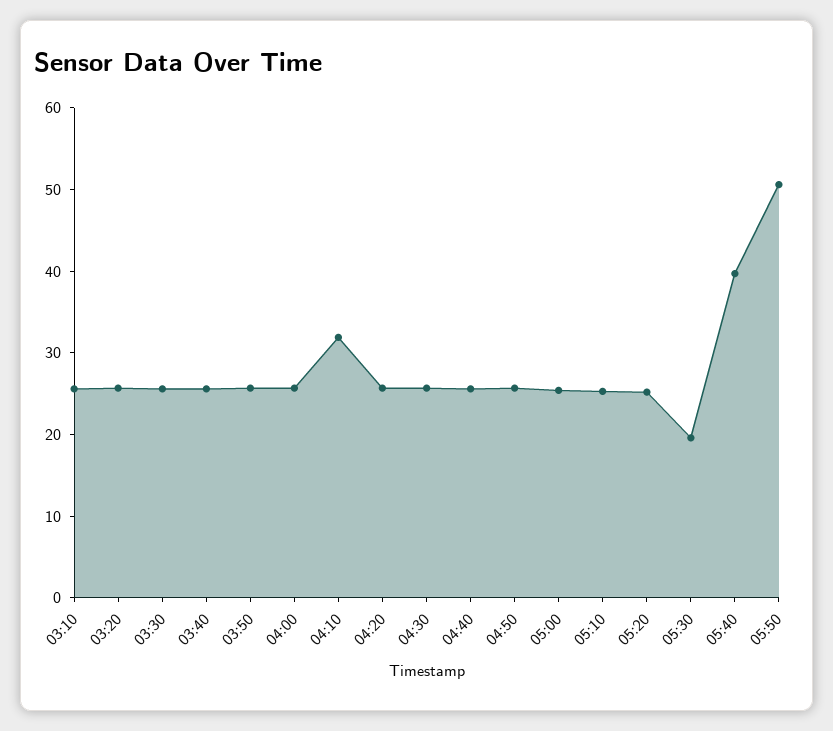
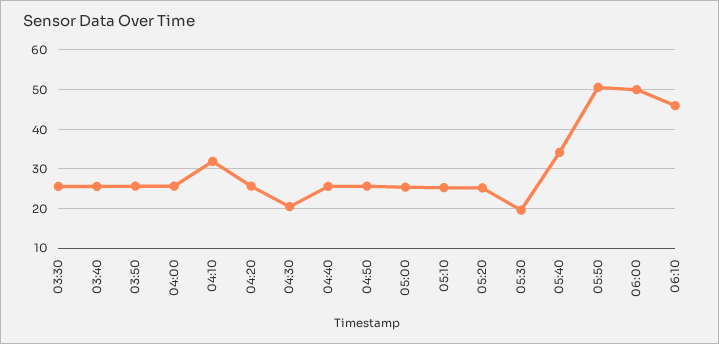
03:10: 26 -> none
03:20: 26 -> none
04:30: 26 -> 20
05:40: 40 -> 34
06:00: none -> 50
06:10: none -> 46

